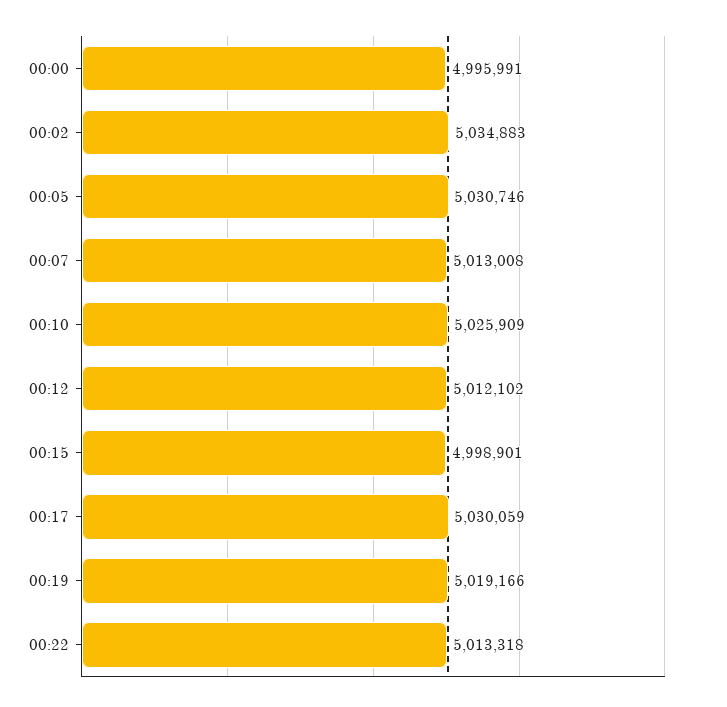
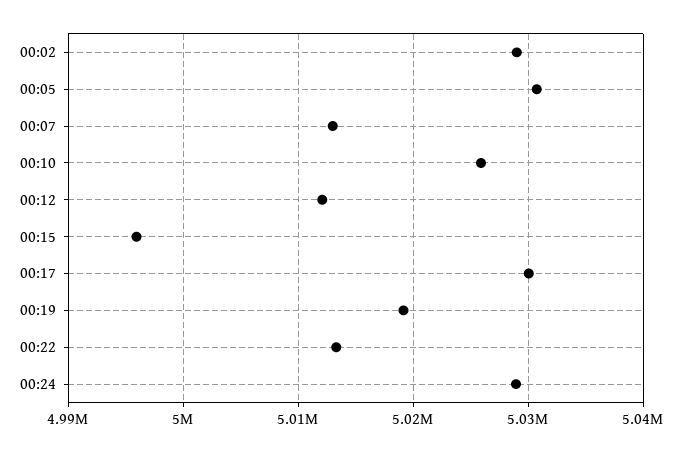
00:00: 4995991 -> none
00:02: 5034883 -> 5029000
00:15: 4998901 -> 4996000
00:24: none -> 5029000

